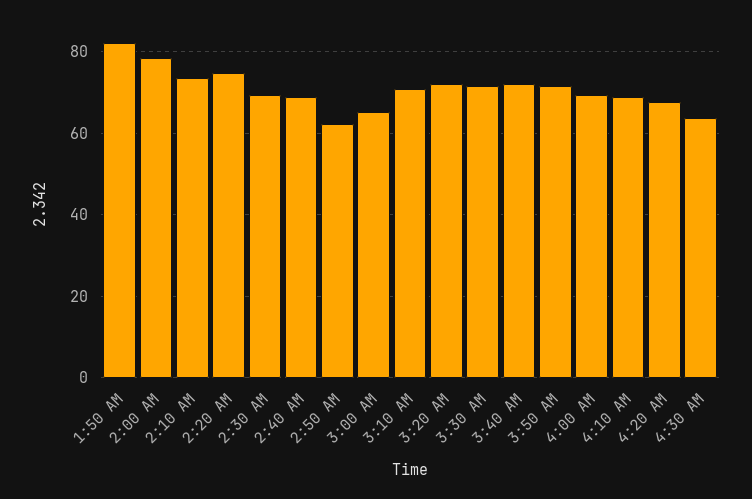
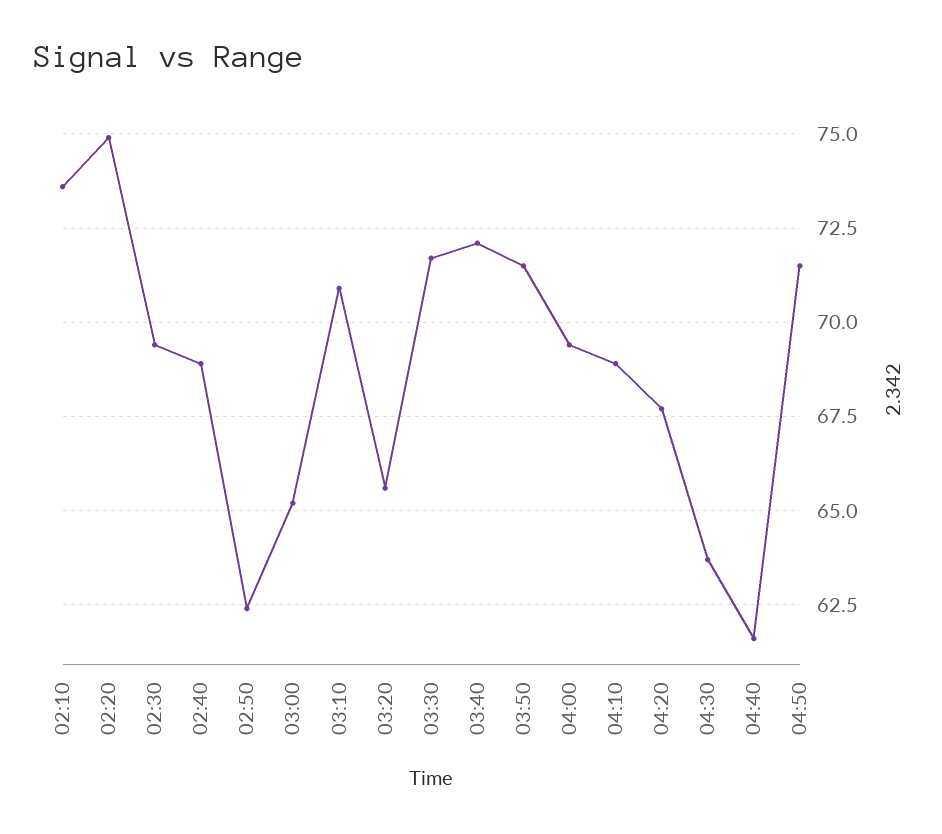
1:50 AM: 82 -> none
2:00 AM: 78 -> none
3:20 AM: 72 -> 65.5
04:40: none -> 61.5
04:50: none -> 71.5

